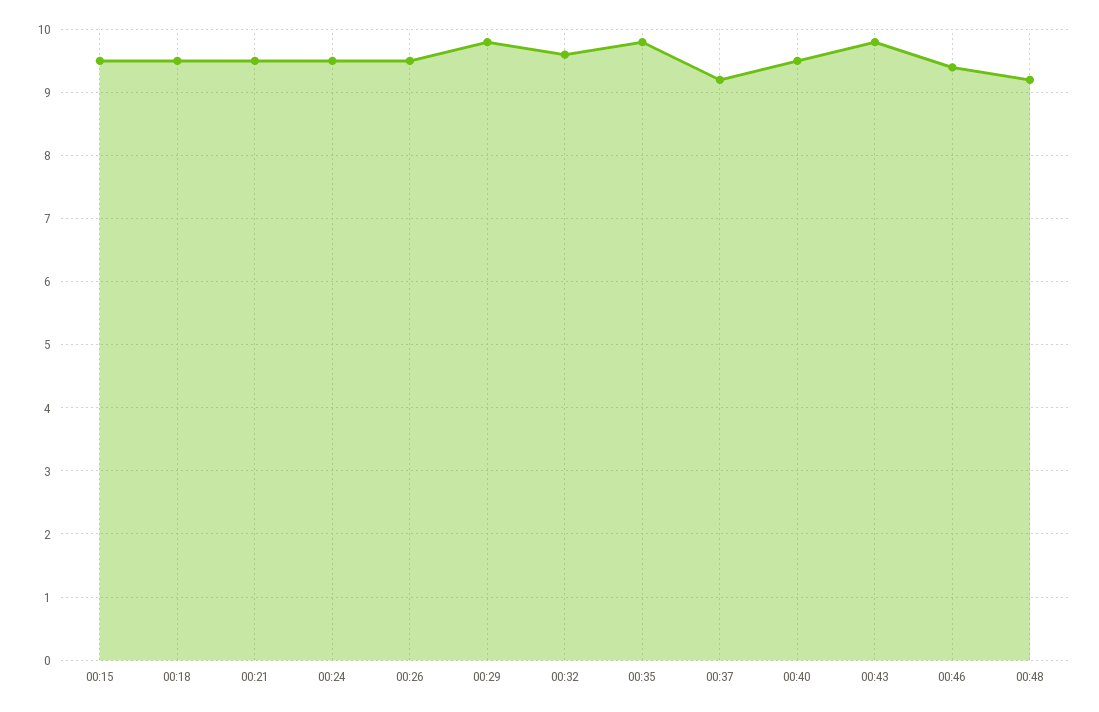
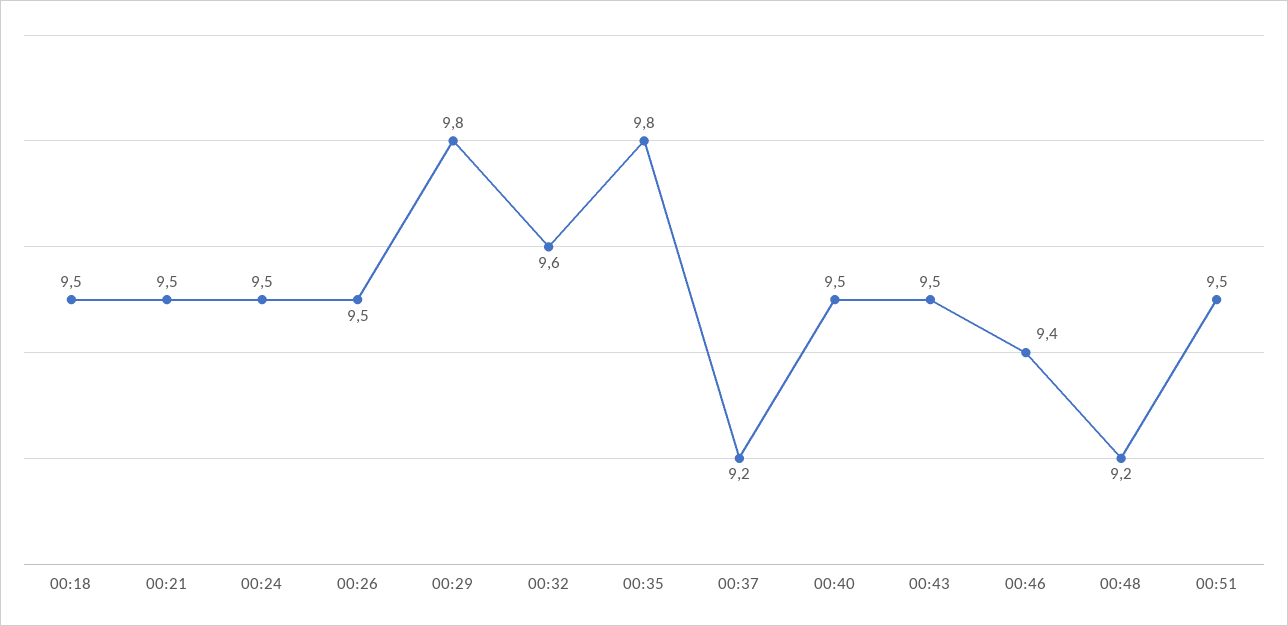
00:15: 9.5 -> none
00:43: 9.8 -> 9.5
00:51: none -> 9.5

